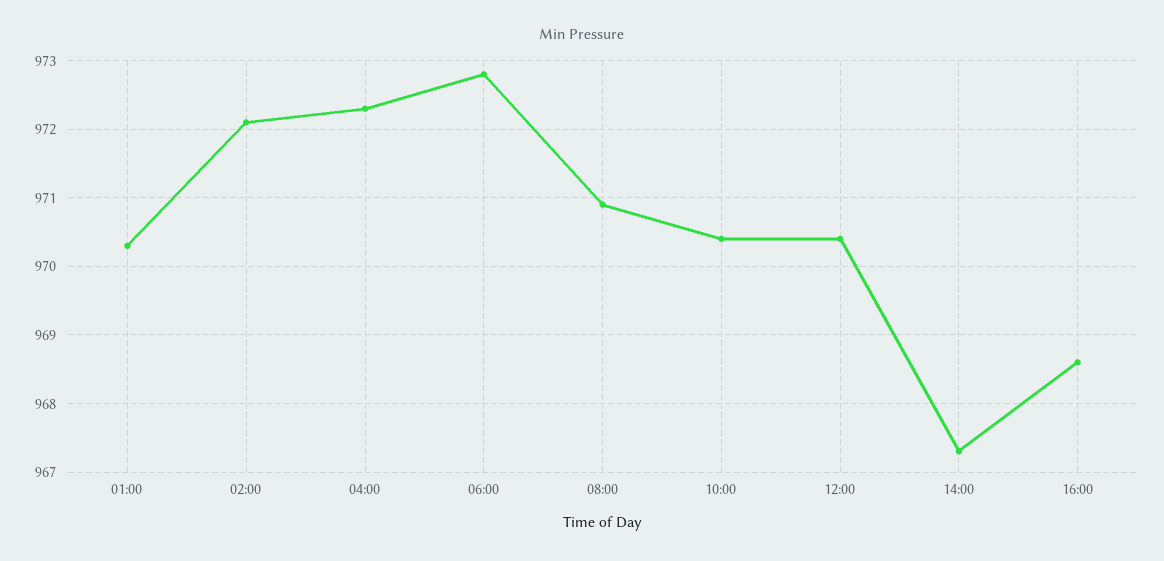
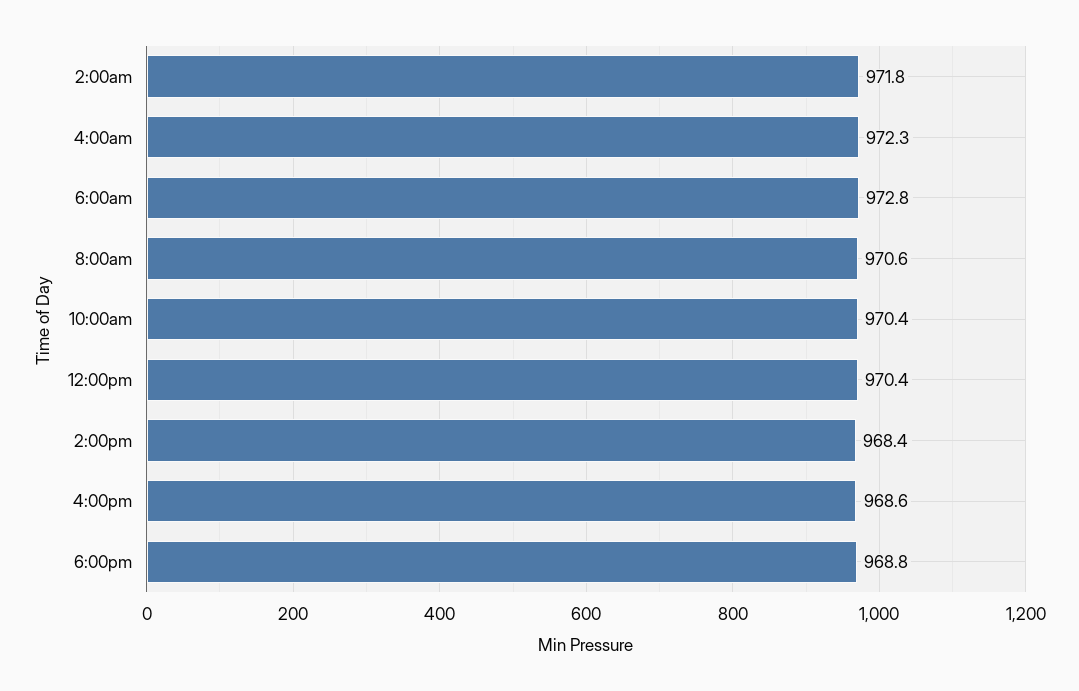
01:00: 970.3 -> none
02:00: 972.1 -> 971.8
08:00: 970.9 -> 970.6
14:00: 967.3 -> 968.4
6:00pm: none -> 968.8

